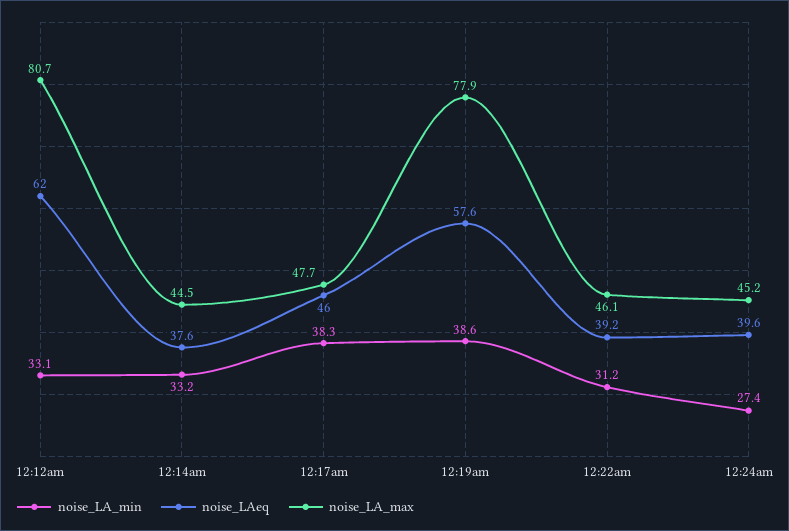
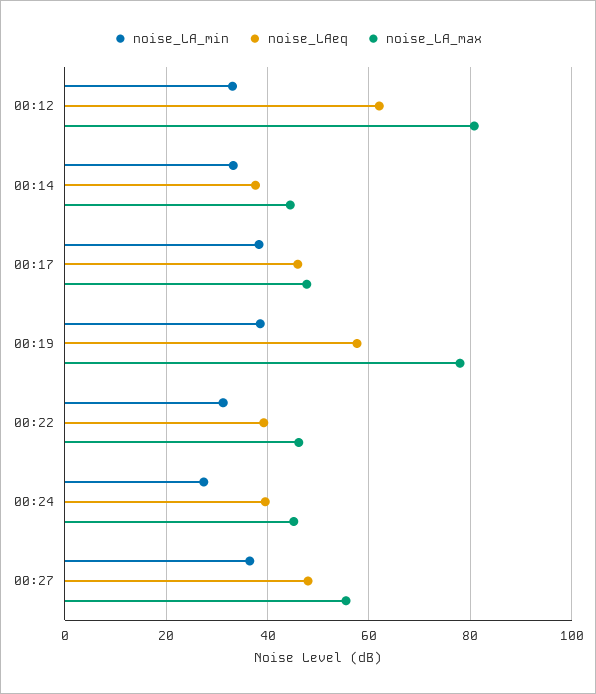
noise_LA_min, 00:27: none -> 36
noise_LAeq, 00:27: none -> 48
noise_LA_max, 00:27: none -> 56

